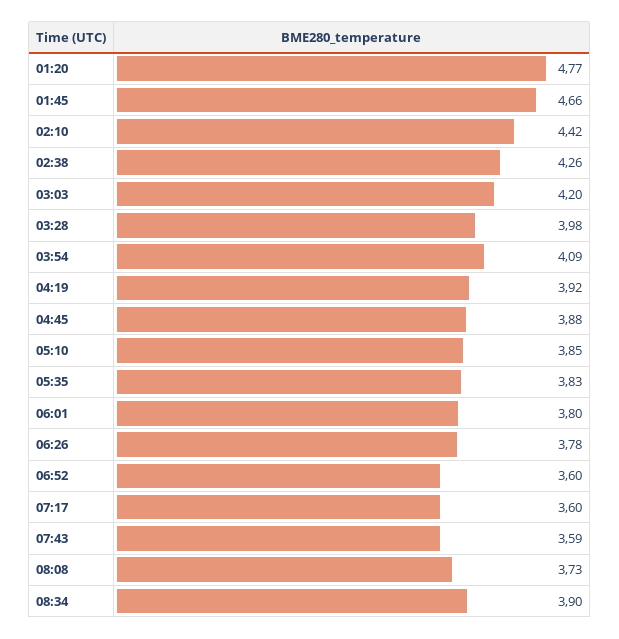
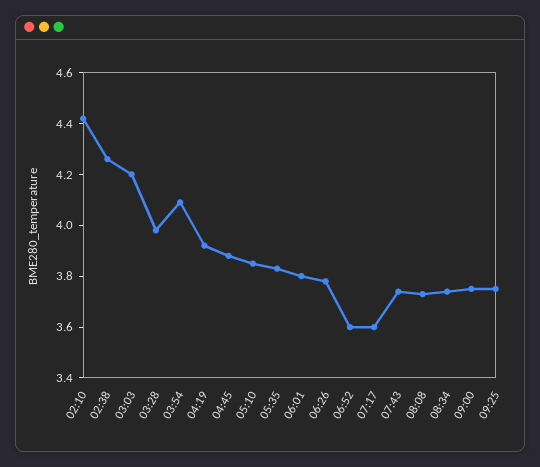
01:20: 4.77 -> none
01:45: 4.66 -> none
07:43: 3.59 -> 3.75
08:34: 3.9 -> 3.75
09:00: none -> 3.75
09:25: none -> 3.75

